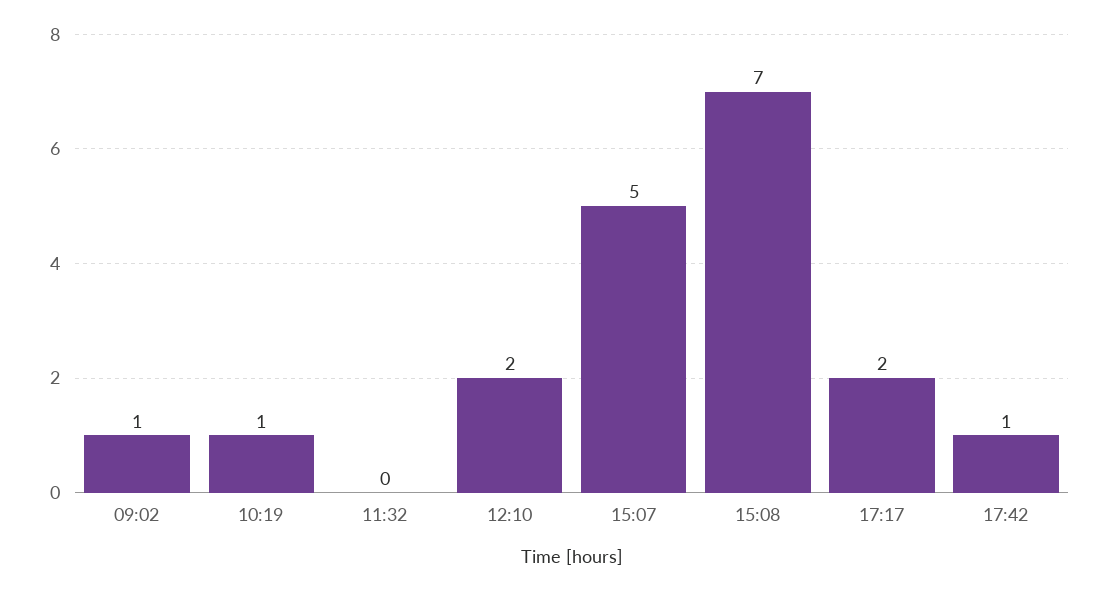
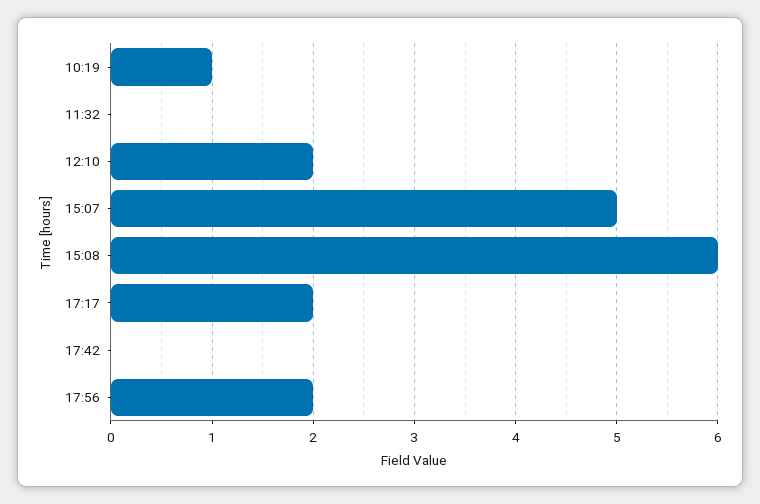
09:02: 1 -> none
15:08: 7 -> 6
17:42: 1 -> 0
17:56: none -> 2

